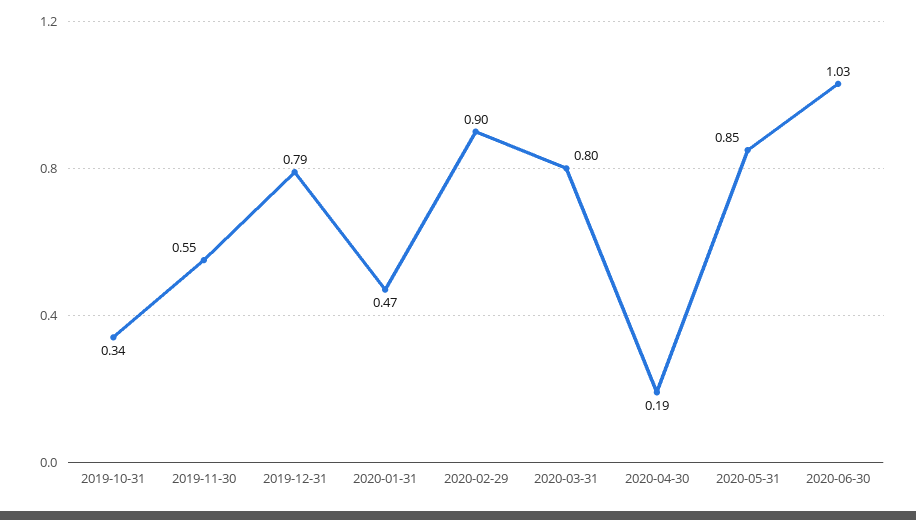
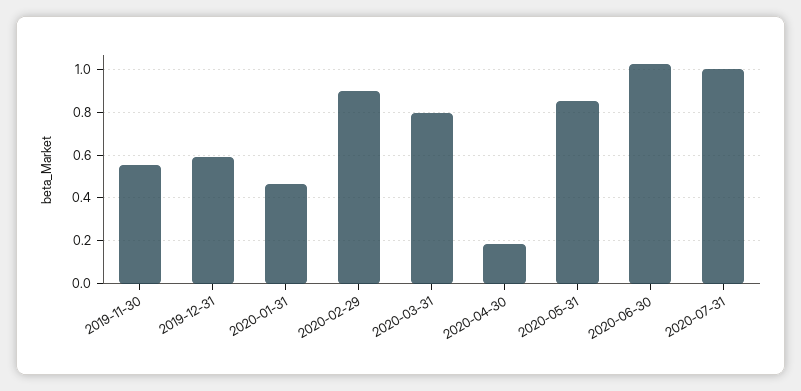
2019-10-31: 0.34 -> none
2019-12-31: 0.79 -> 0.6
2020-07-31: none -> 1

